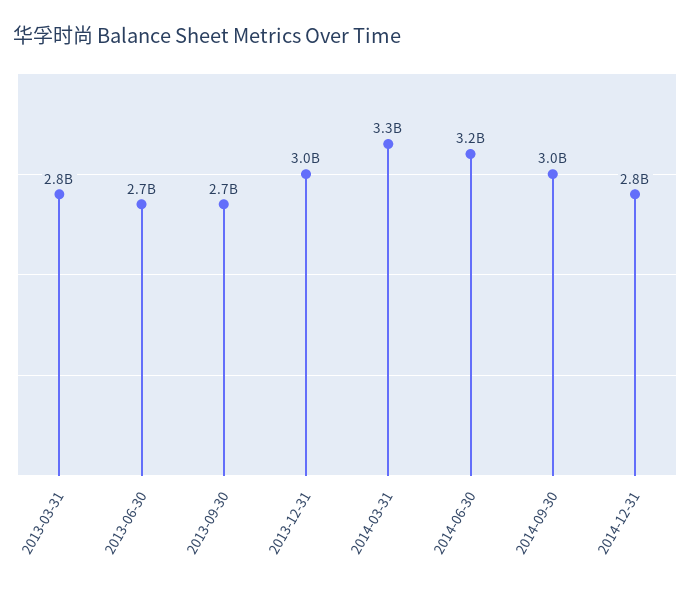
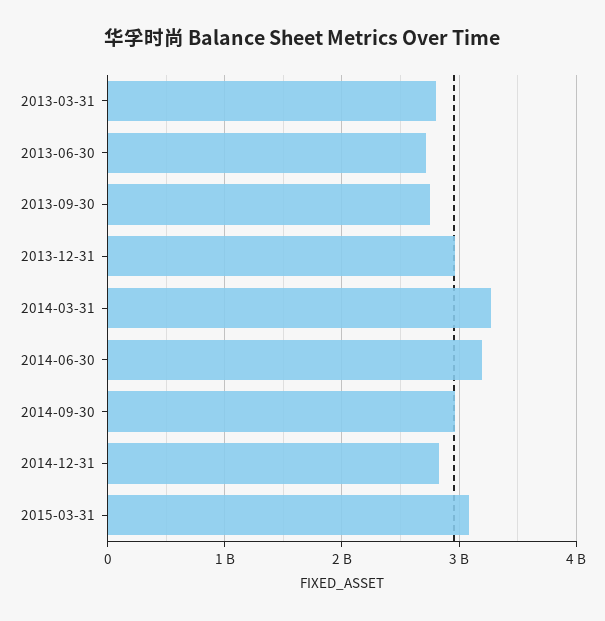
2015-03-31: none -> 3100000000

